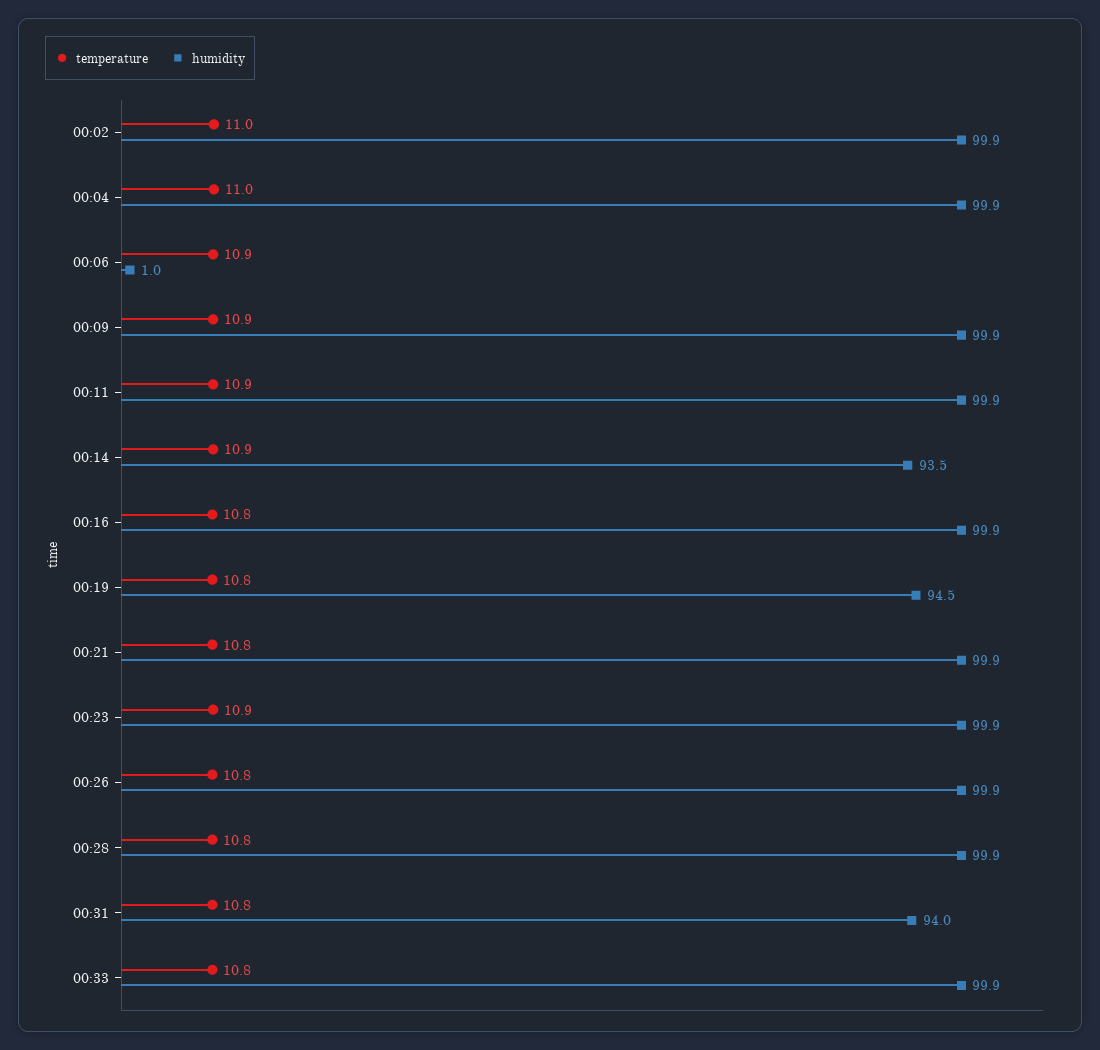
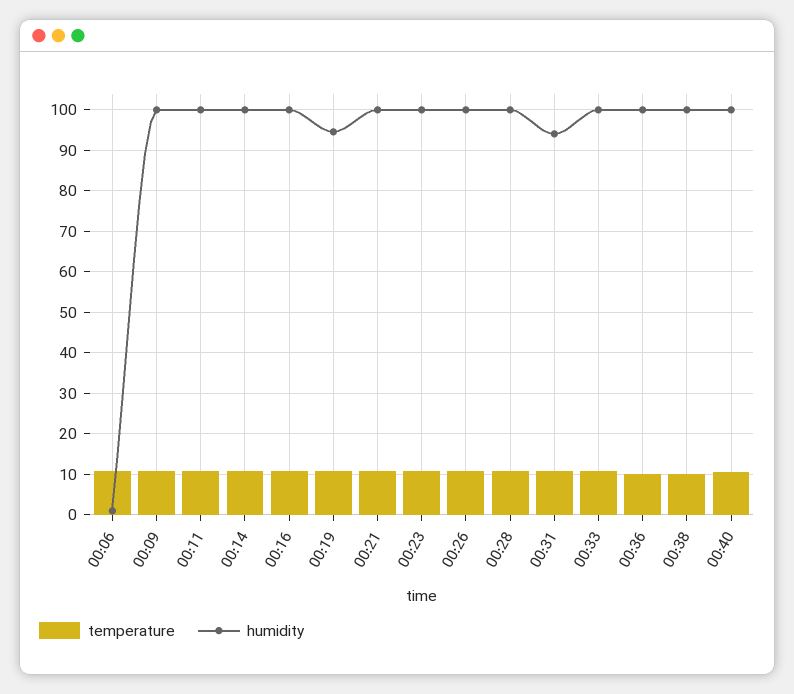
temperature, 00:02: 11 -> none
humidity, 00:02: 99.9 -> none
temperature, 00:04: 11 -> none
humidity, 00:04: 99.9 -> none
humidity, 00:14: 93.5 -> 100
temperature, 00:36: none -> 10
humidity, 00:36: none -> 100
temperature, 00:38: none -> 10
humidity, 00:38: none -> 100
temperature, 00:40: none -> 10
humidity, 00:40: none -> 100

